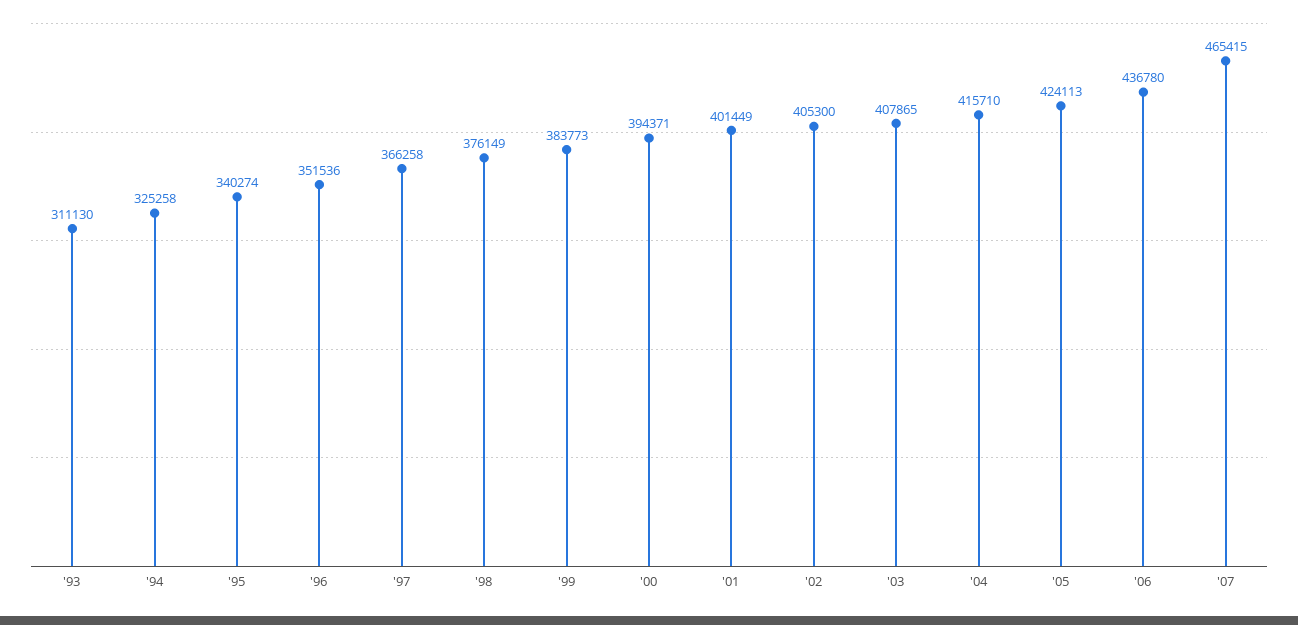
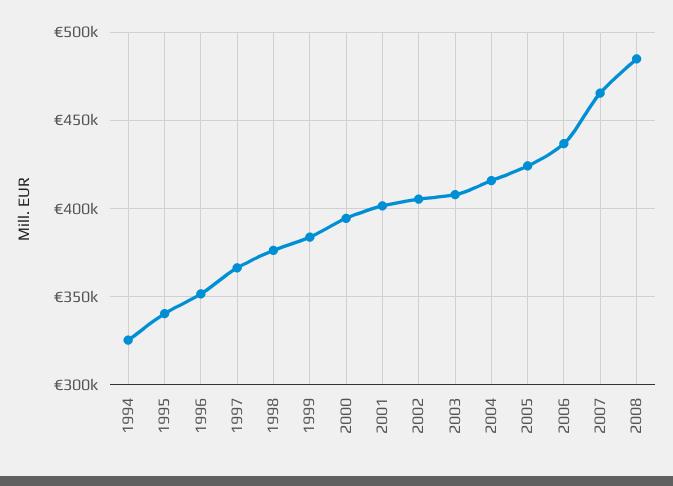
'93: 311130 -> none
2008: none -> 485000

